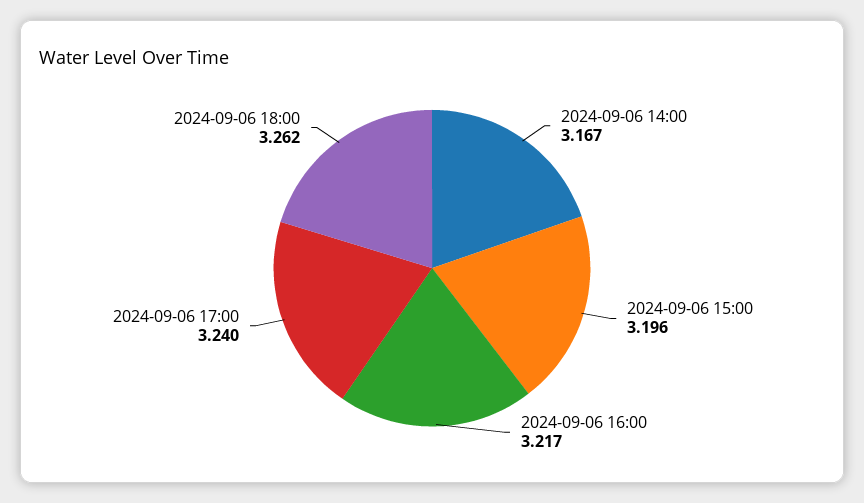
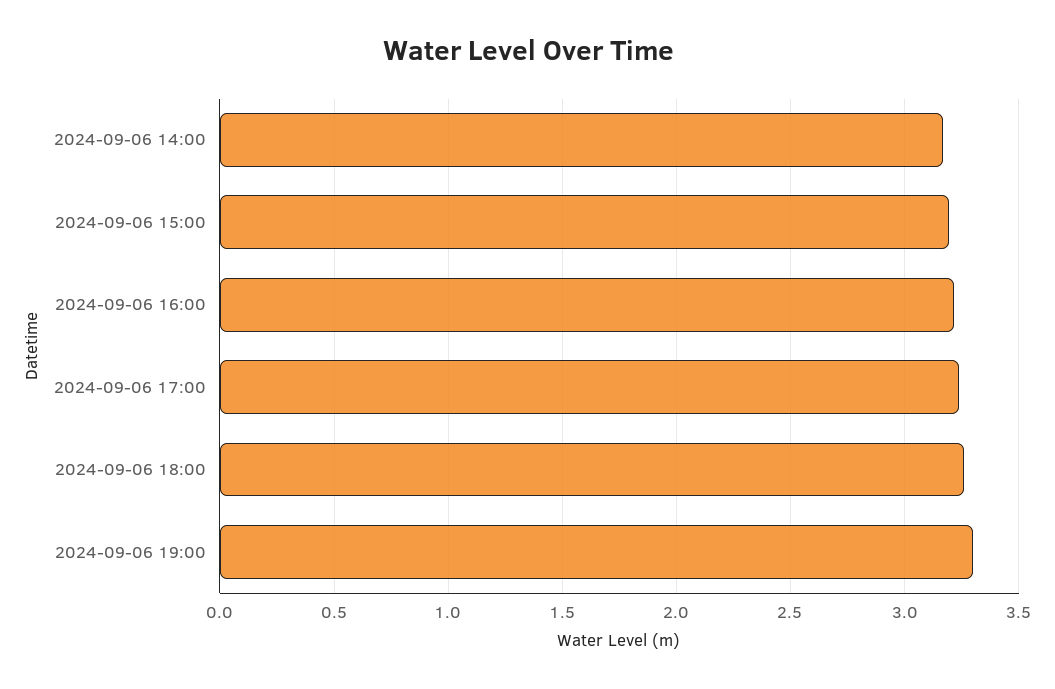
2024-09-06 19:00: none -> 3.3

